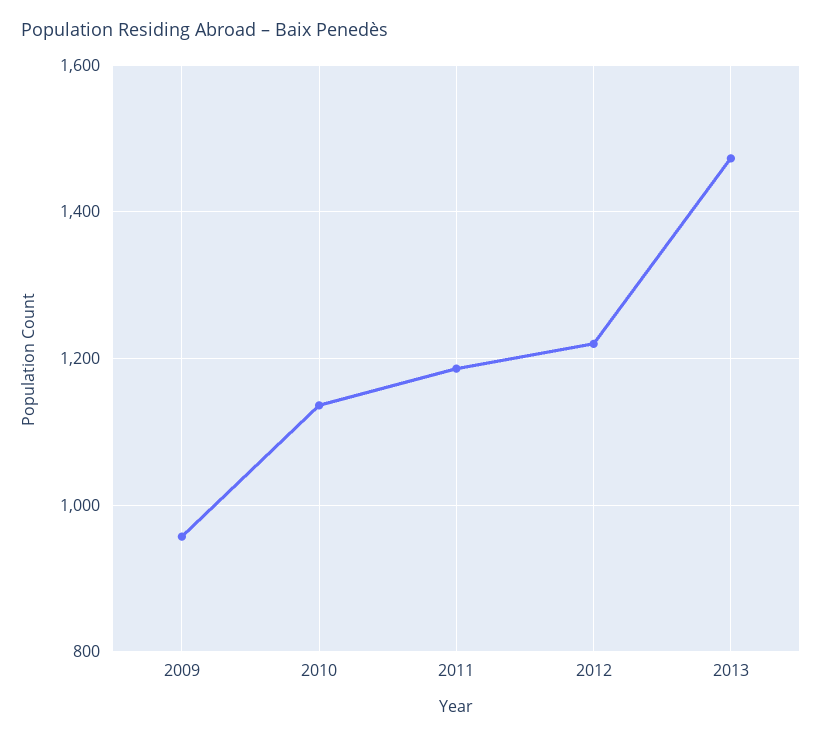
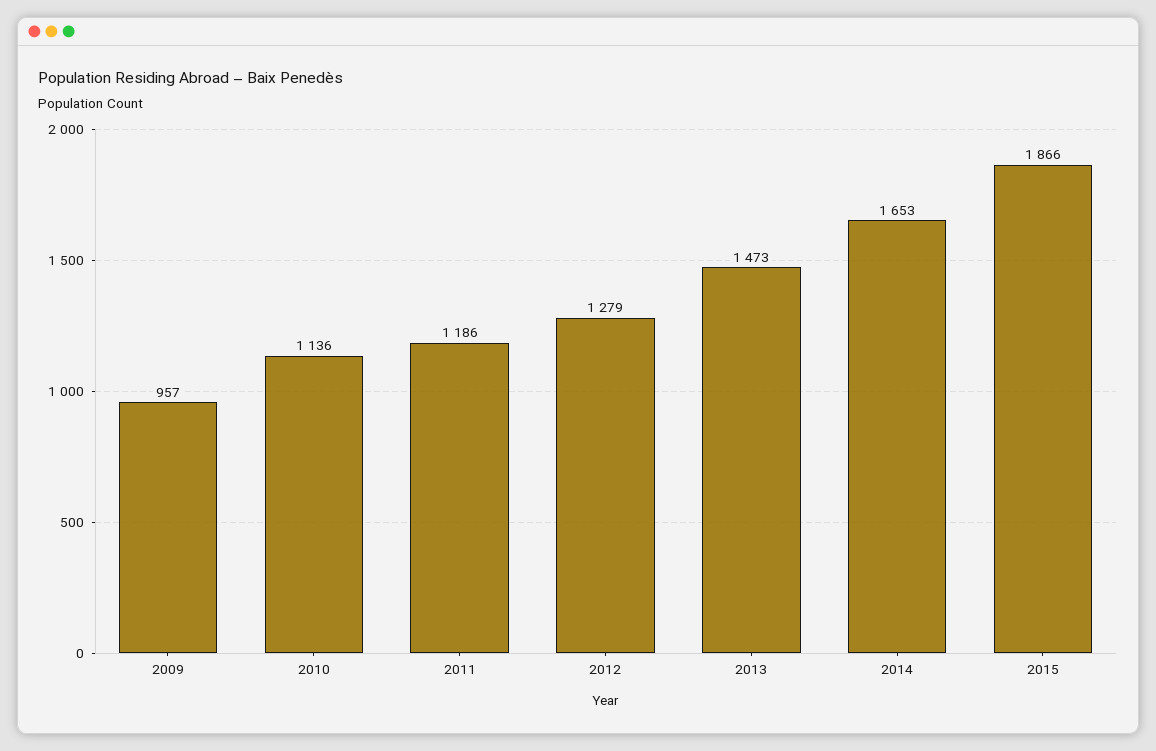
2012: 1220 -> 1279
2014: none -> 1653
2015: none -> 1866

